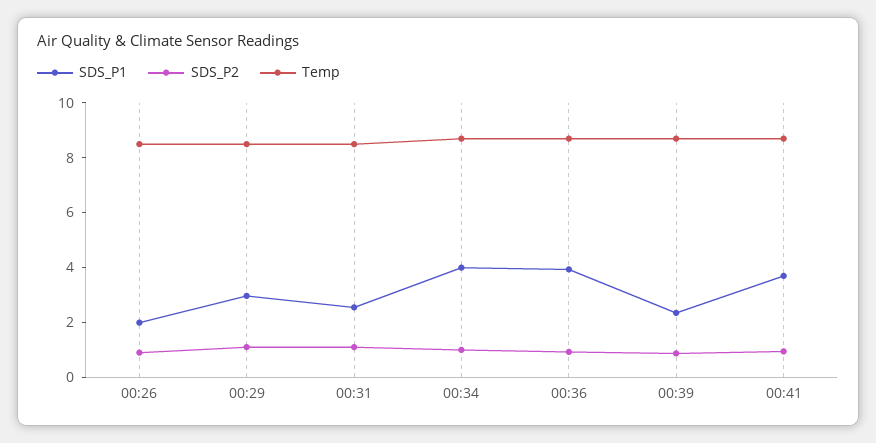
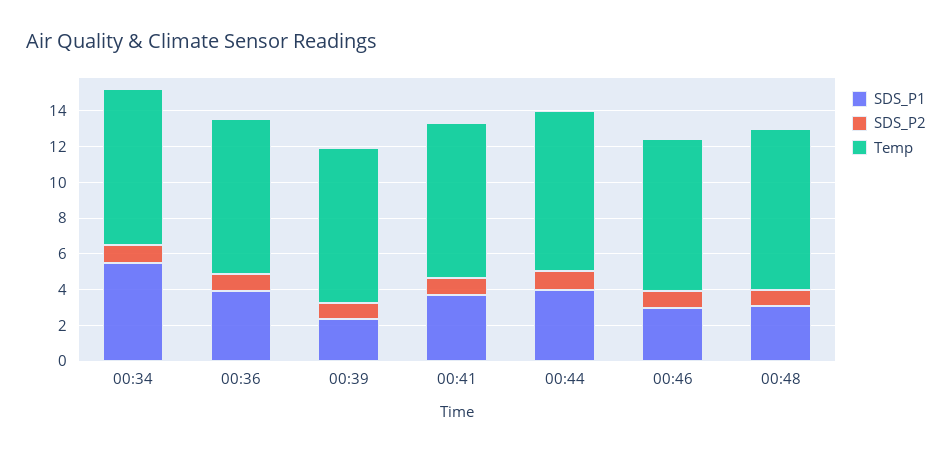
SDS_P1, 00:26: 2 -> none
SDS_P2, 00:26: 1 -> none
Temp, 00:26: 8.5 -> none
SDS_P1, 00:29: 3 -> none
SDS_P2, 00:29: 1 -> none
Temp, 00:29: 8.5 -> none
SDS_P1, 00:31: 2.5 -> none
SDS_P2, 00:31: 1 -> none
Temp, 00:31: 8.5 -> none
SDS_P1, 00:34: 4 -> 5.5
SDS_P1, 00:44: none -> 4
SDS_P2, 00:44: none -> 1
Temp, 00:44: none -> 9
SDS_P1, 00:46: none -> 3
SDS_P2, 00:46: none -> 1
Temp, 00:46: none -> 8.5
SDS_P1, 00:48: none -> 3
SDS_P2, 00:48: none -> 1
Temp, 00:48: none -> 9

